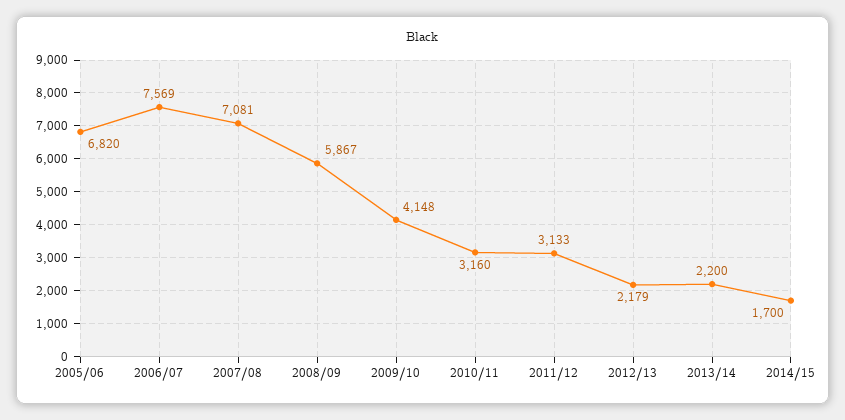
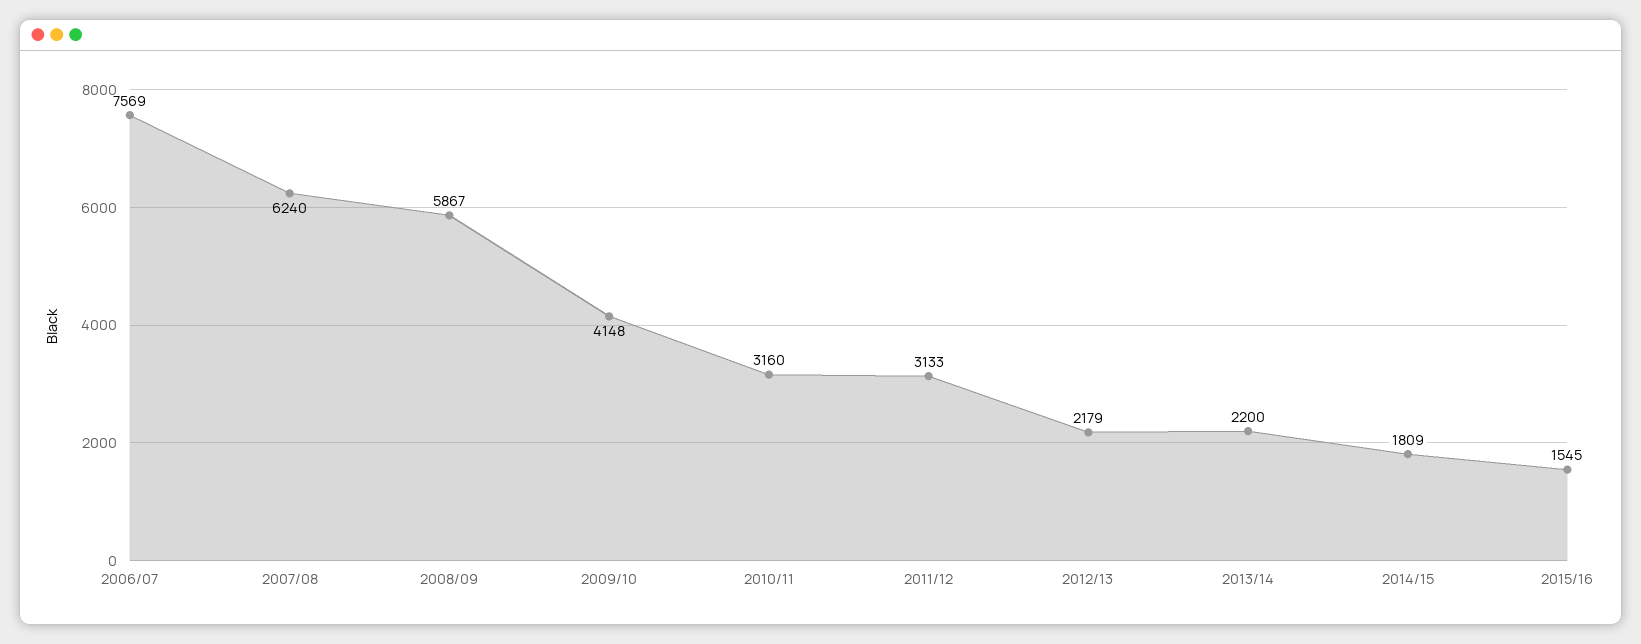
2005/06: 6820 -> none
2007/08: 7081 -> 6240
2014/15: 1700 -> 1809
2015/16: none -> 1545

